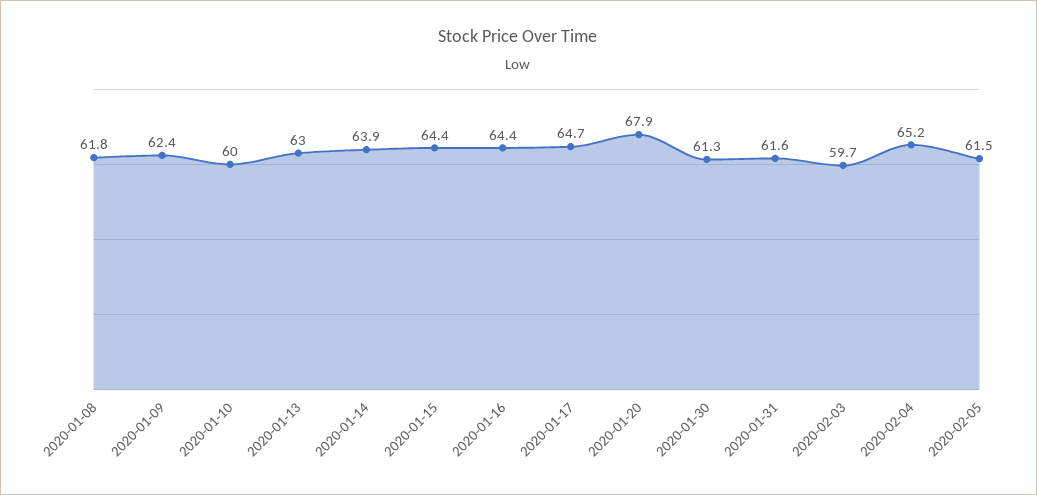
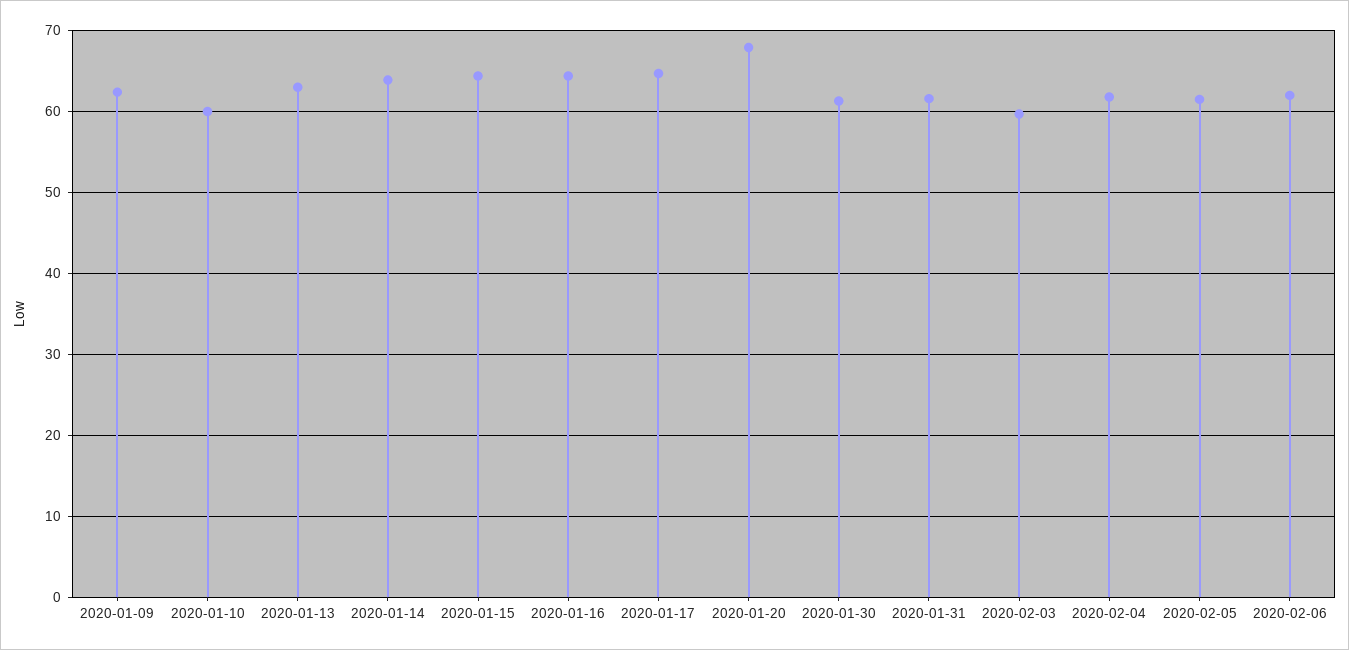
2020-01-08: 61.8 -> none
2020-02-04: 65.2 -> 62
2020-02-06: none -> 62

